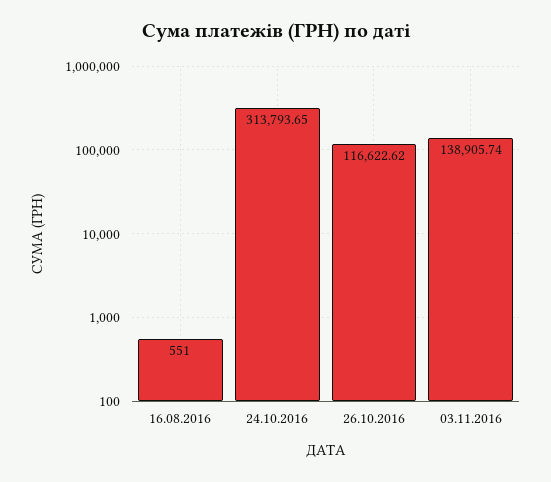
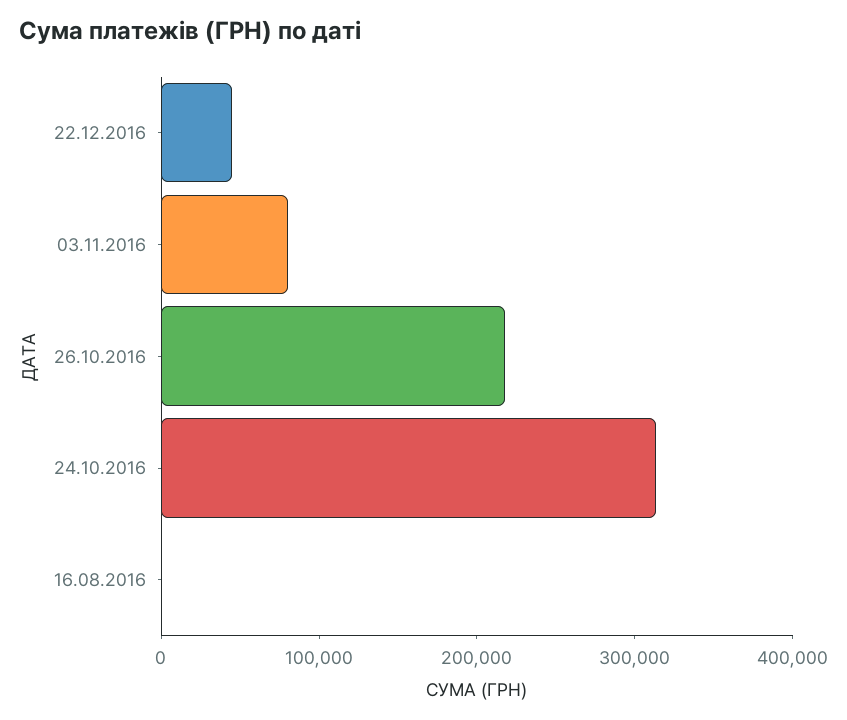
26.10.2016: 116622.62 -> 220000
03.11.2016: 138905.74 -> 80000
22.12.2016: none -> 40000

